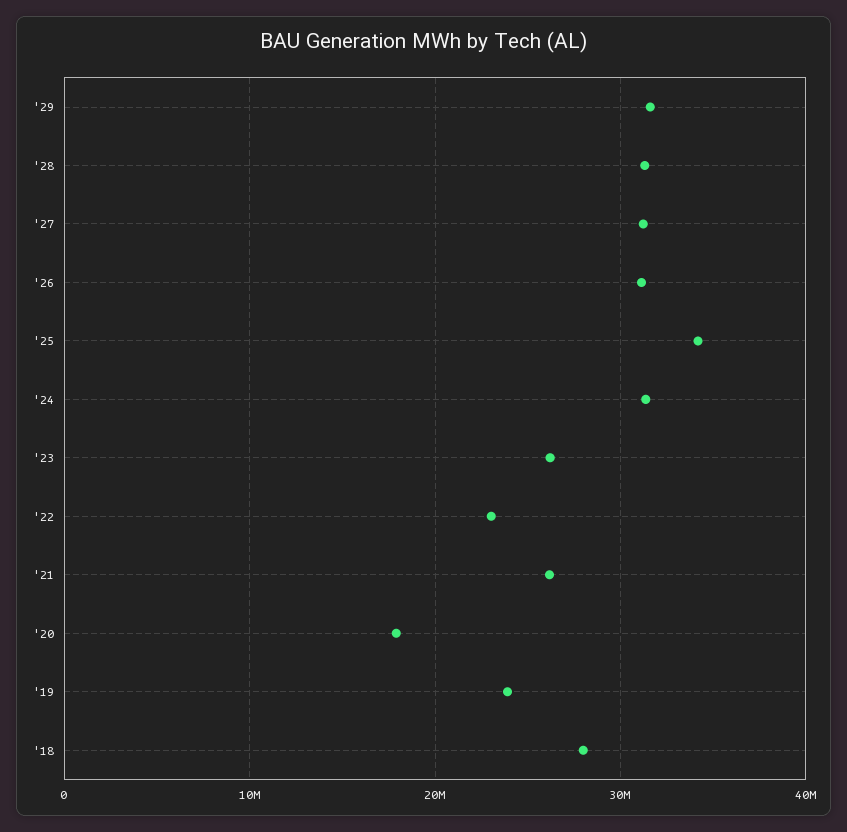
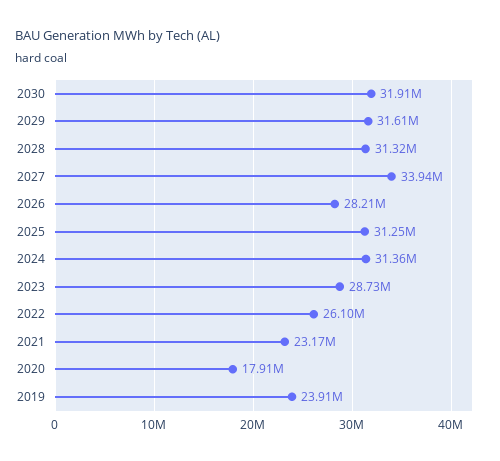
'27: 31000000 -> 33940000
'26: 31000000 -> 28210000
'25: 34000000 -> 31250000
'23: 26000000 -> 28730000
'22: 23000000 -> 26100000
'21: 26000000 -> 23170000
'18: 28000000 -> none
2030: none -> 31910000

